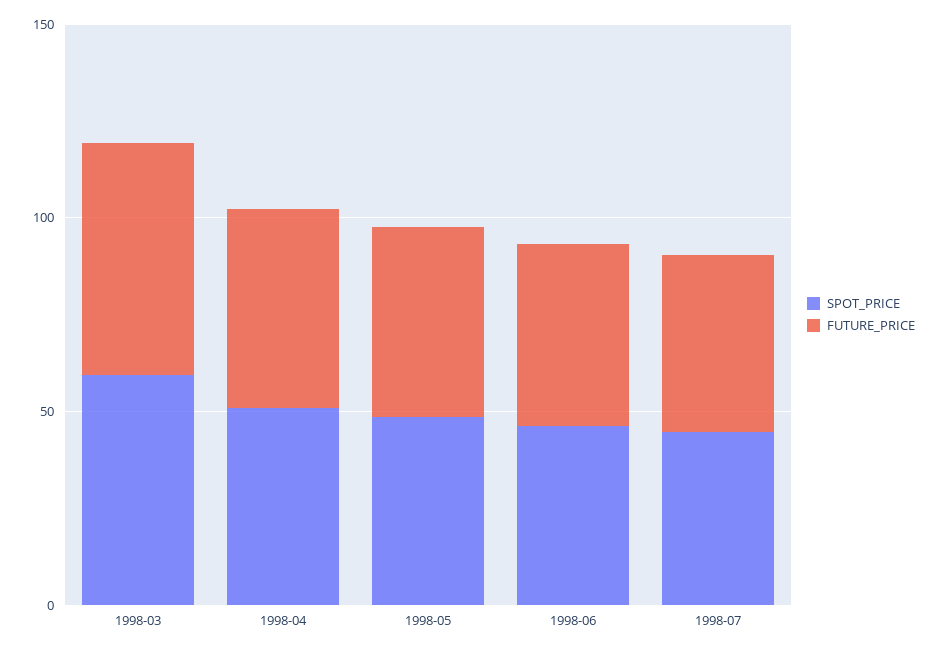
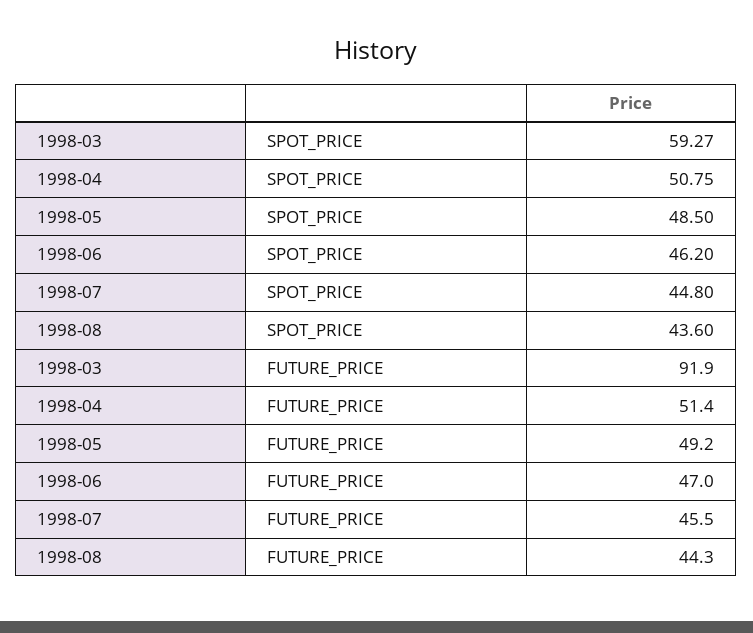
FUTURE_PRICE, 1998-03: 60 -> 91.9
SPOT_PRICE, 1998-08: none -> 43.6
FUTURE_PRICE, 1998-08: none -> 44.3

